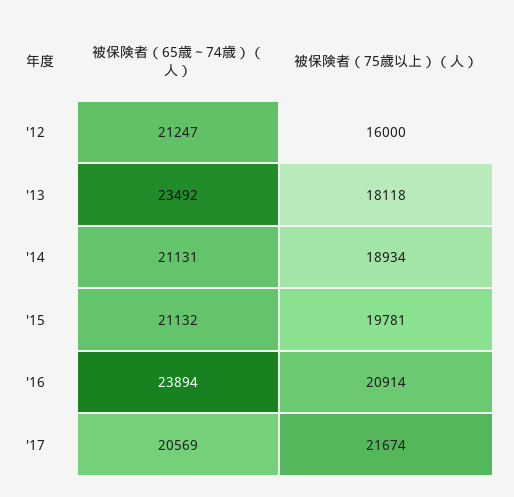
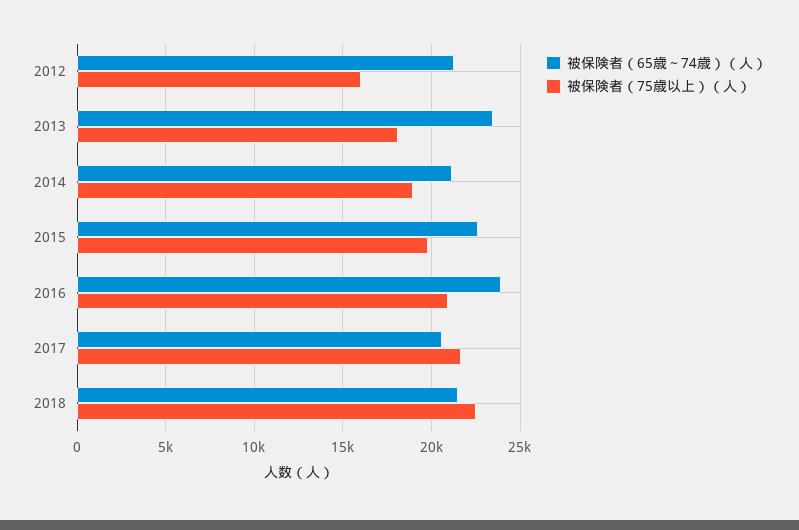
被保険者（65歳～74歳）（人）, '15: 21132 -> 22500
被保険者（65歳～74歳）（人）, 2018: none -> 21500
被保険者（75歳以上）（人）, 2018: none -> 22500

